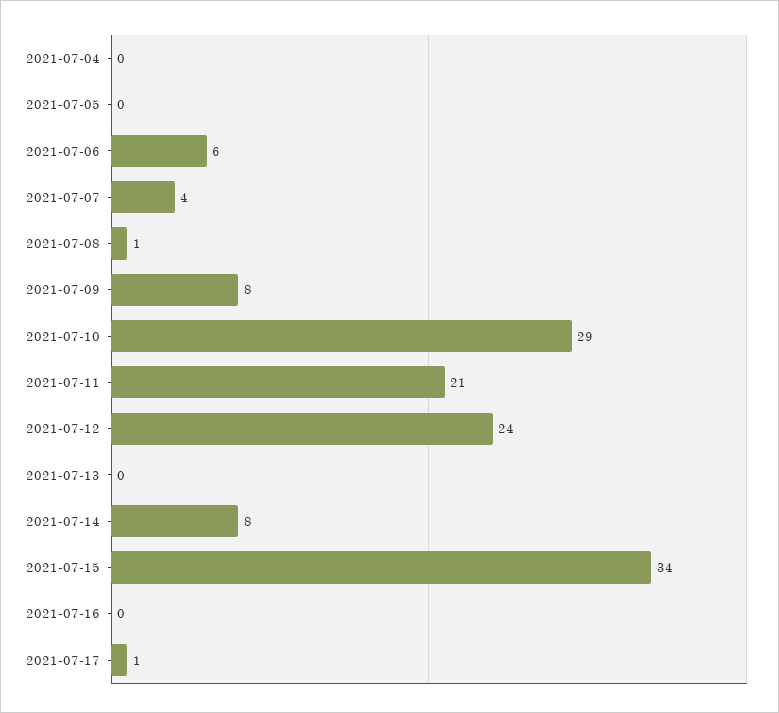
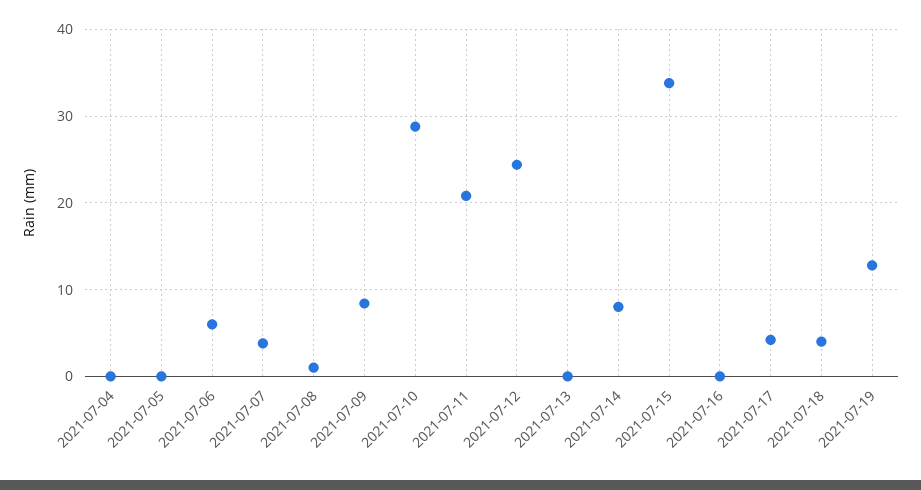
2021-07-17: 1 -> 4
2021-07-18: none -> 4
2021-07-19: none -> 13

